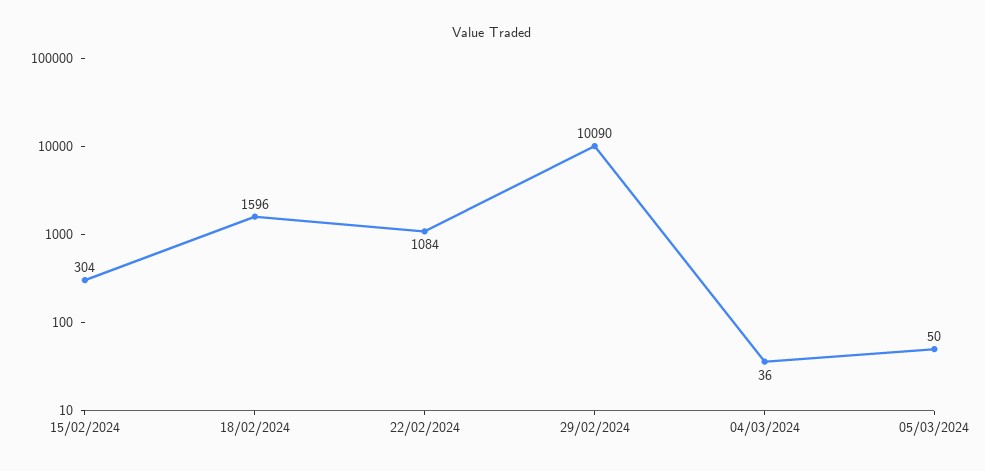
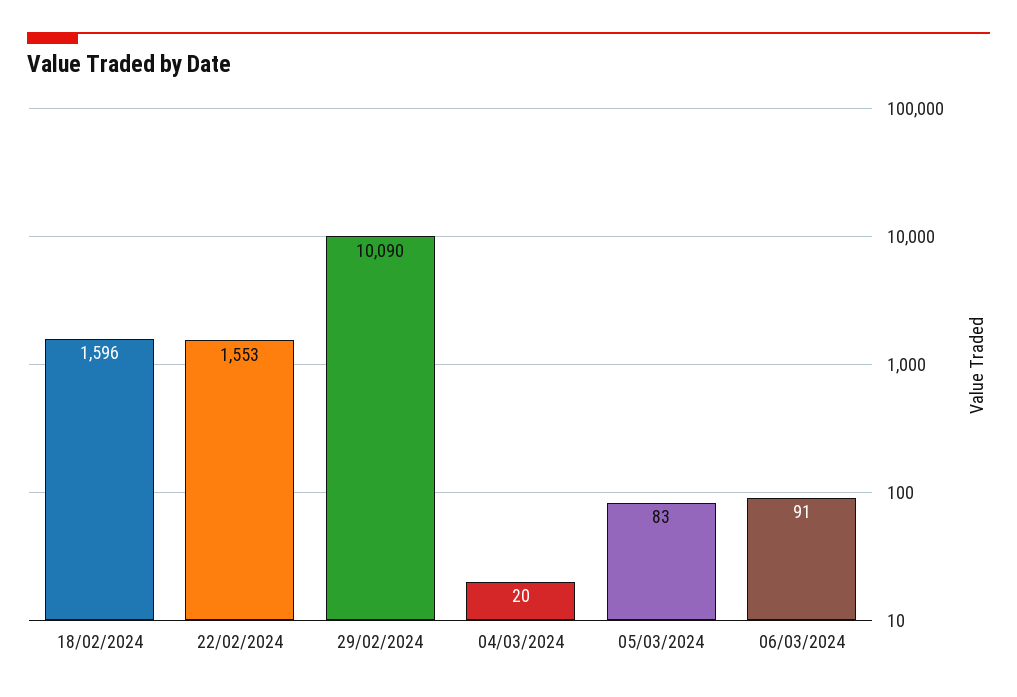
15/02/2024: 304 -> none
22/02/2024: 1084 -> 1553
04/03/2024: 36 -> 20
05/03/2024: 50 -> 83
06/03/2024: none -> 91

